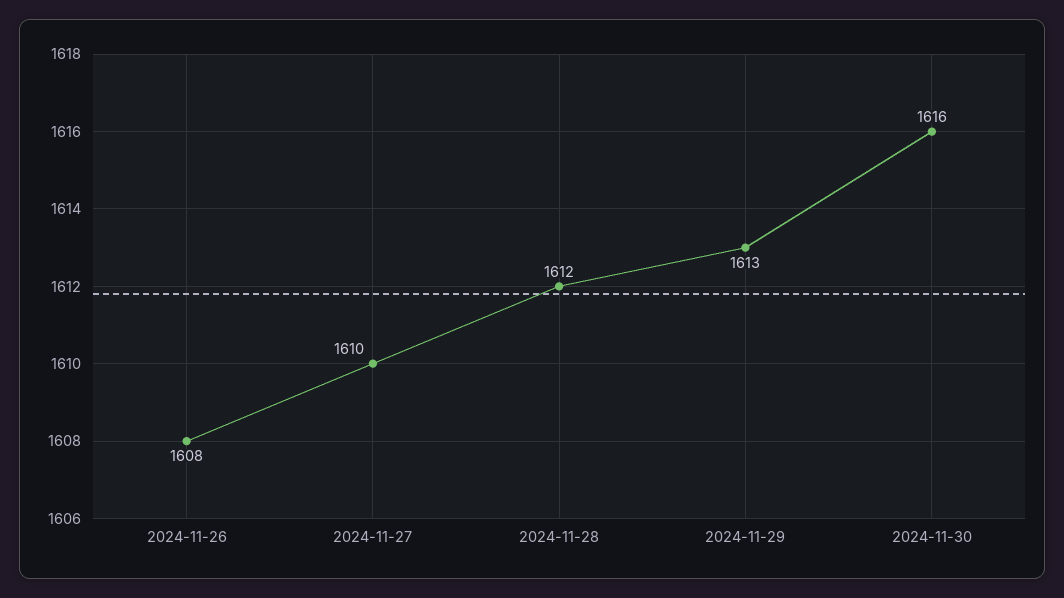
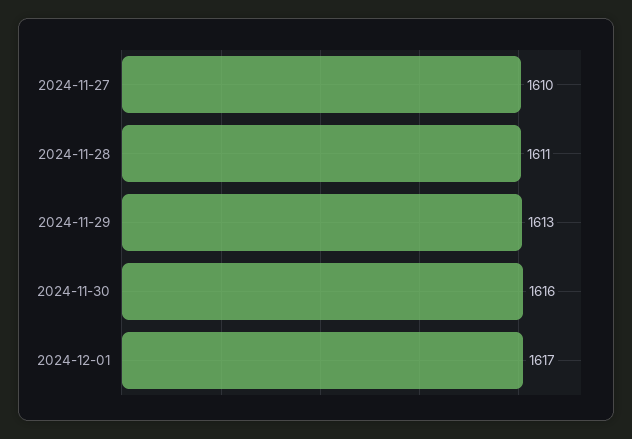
2024-11-26: 1608 -> none
2024-11-28: 1612 -> 1611
2024-12-01: none -> 1617

